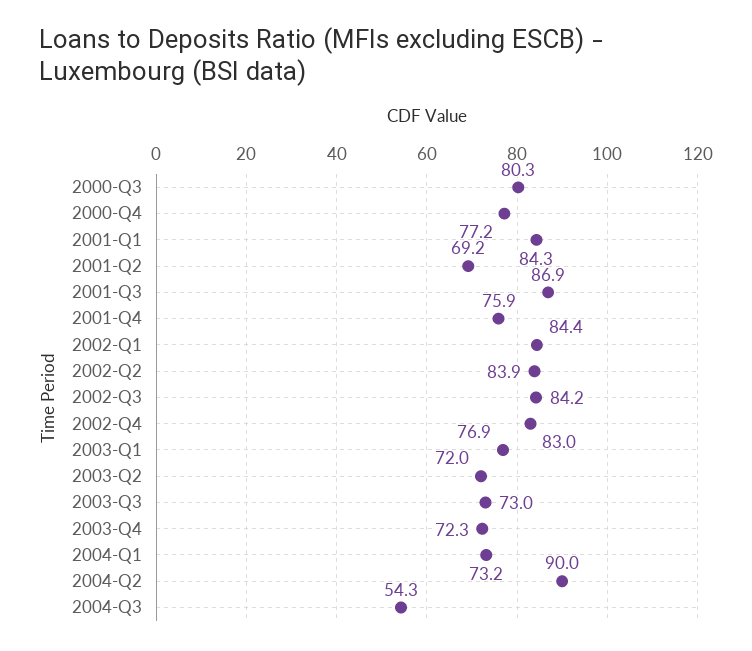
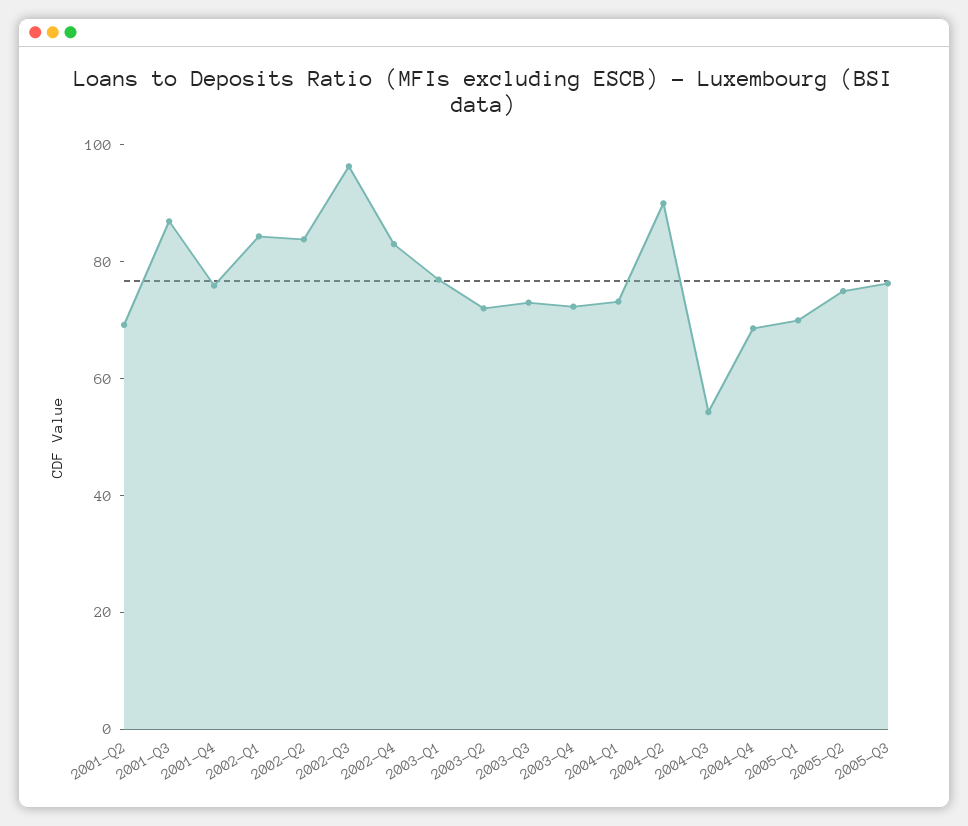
2000-Q3: 80.3 -> none
2000-Q4: 77.2 -> none
2001-Q1: 84.3 -> none
2002-Q3: 84.2 -> 95
2004-Q4: none -> 70
2005-Q1: none -> 70
2005-Q2: none -> 75
2005-Q3: none -> 75

